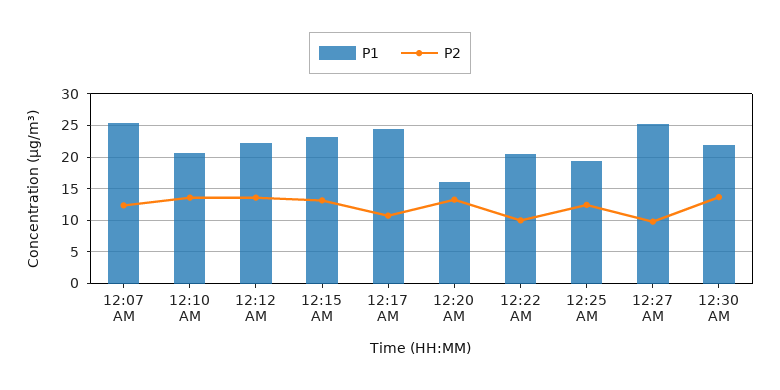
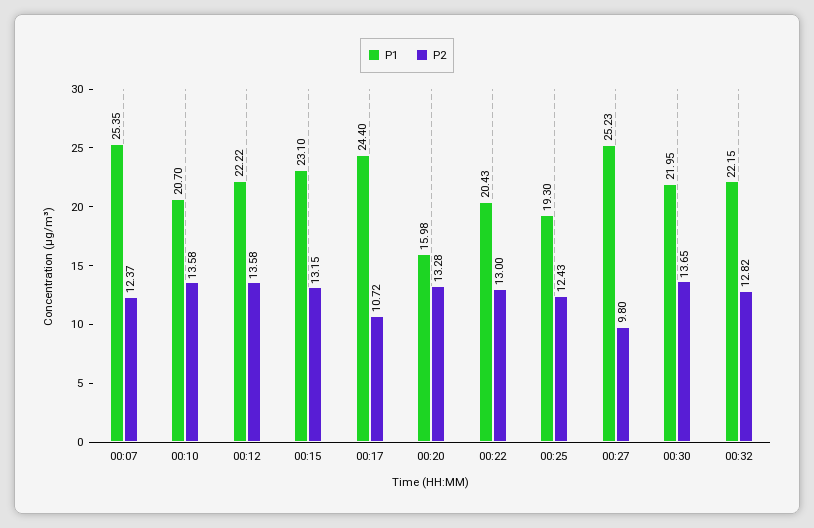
P2, 12:22 AM: 10 -> 13
P1, 00:32: none -> 22.15
P2, 00:32: none -> 12.82

